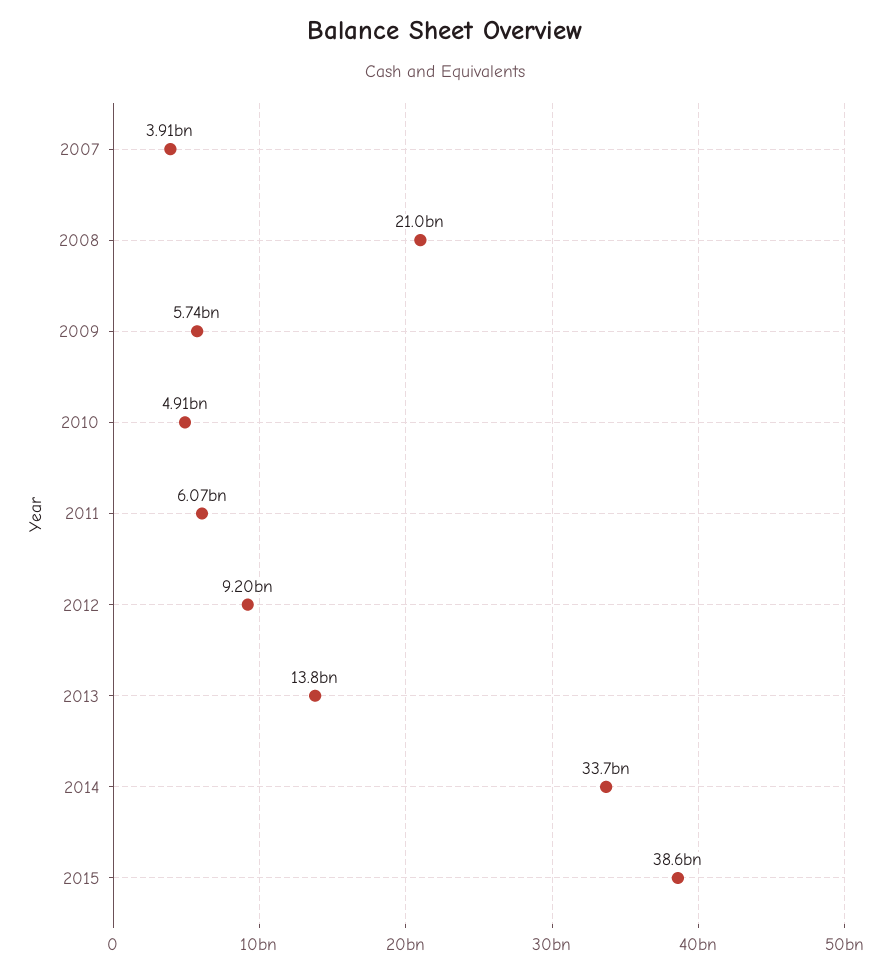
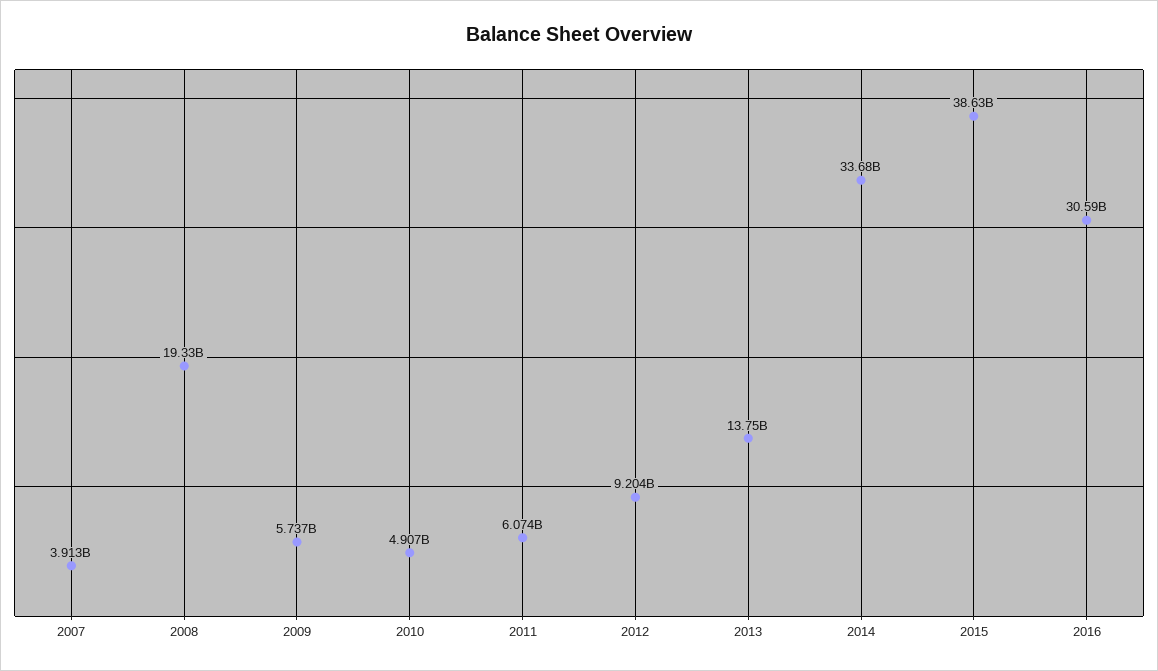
2008: 21000000000 -> 19330000000
2016: none -> 30590000000

